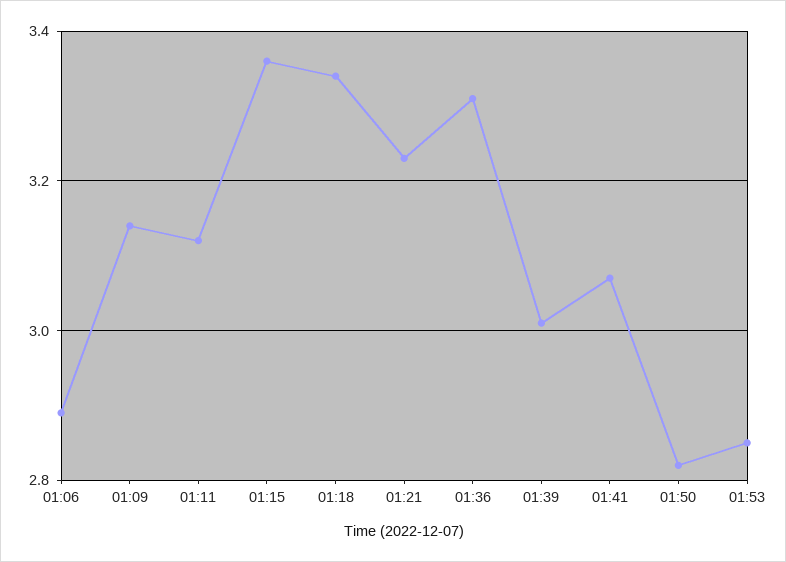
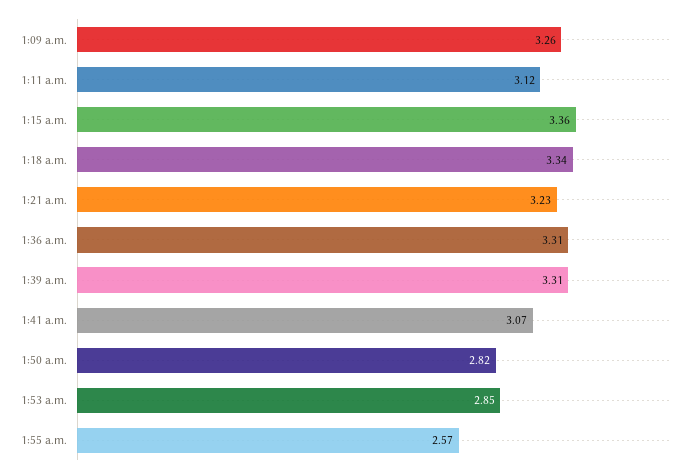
01:06: 2.9 -> none
01:09: 3.15 -> 3.26
01:39: 3 -> 3.31
1:55 a.m.: none -> 2.57

